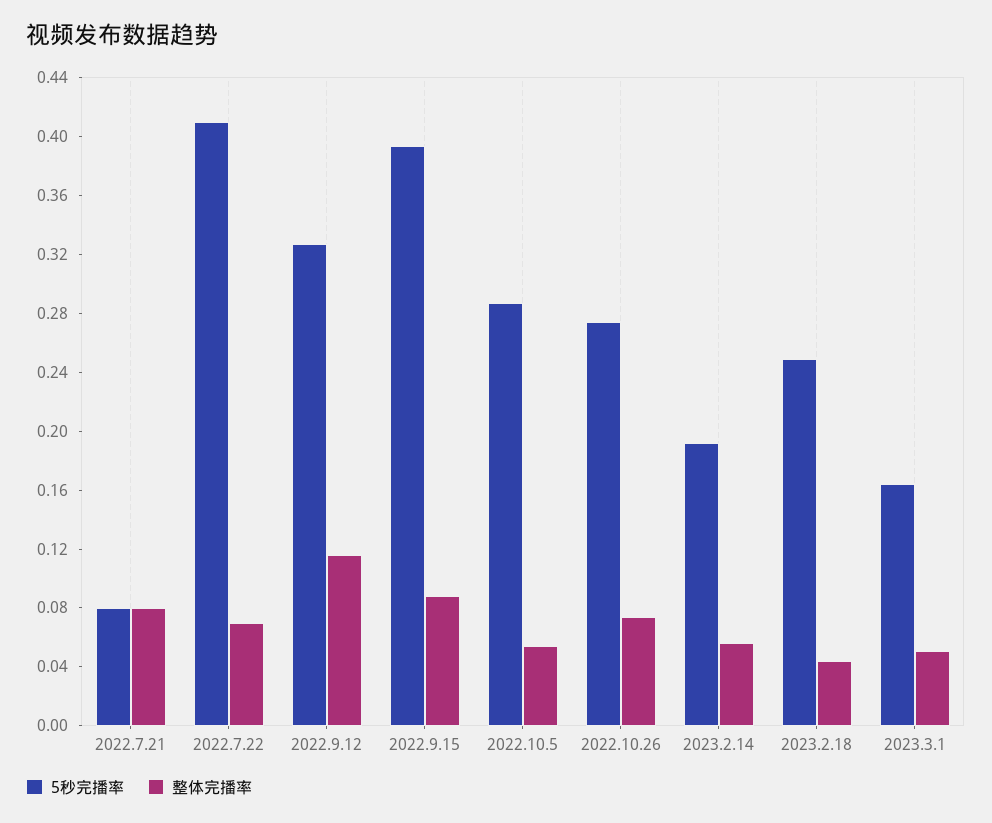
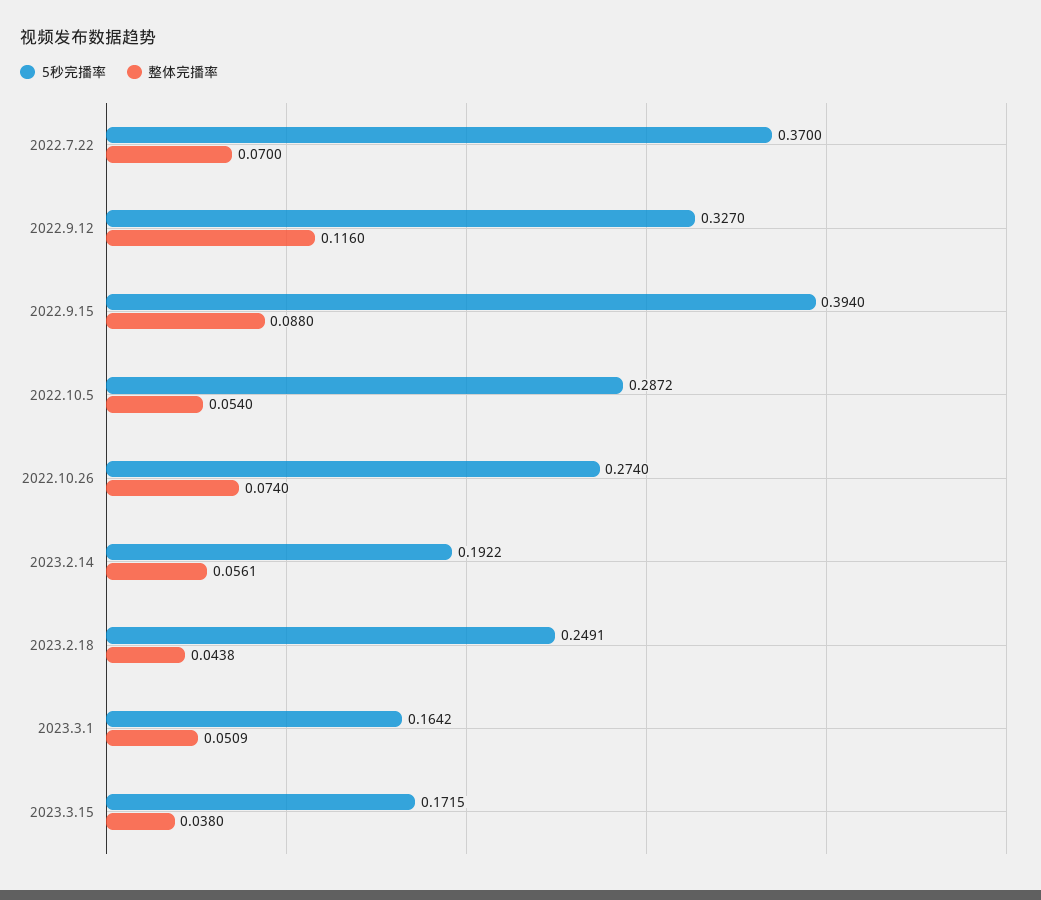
5秒完播率, 2022.7.21: 0.08 -> none
整体完播率, 2022.7.21: 0.08 -> none
5秒完播率, 2022.7.22: 0.41 -> 0.37
5秒完播率, 2023.3.15: none -> 0.1715
整体完播率, 2023.3.15: none -> 0.038

